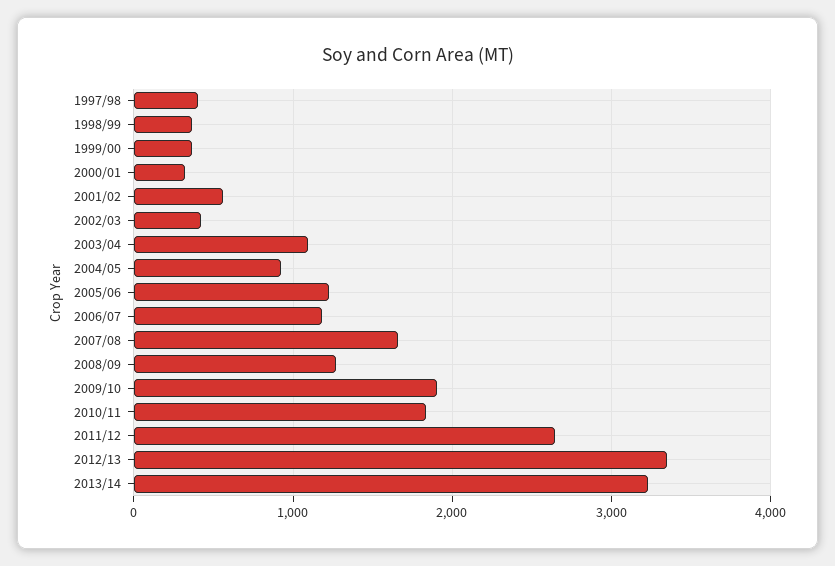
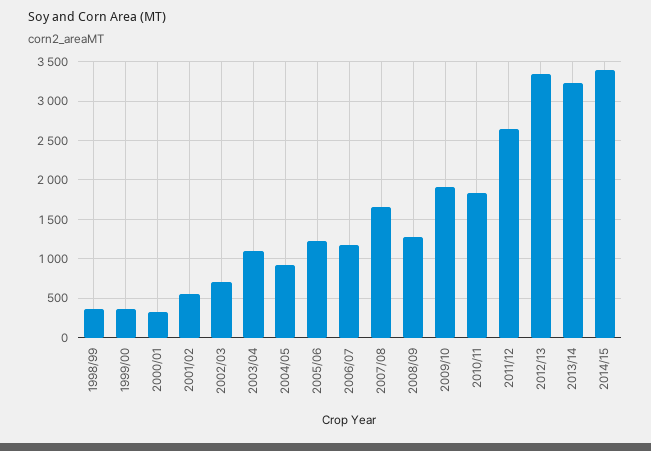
1997/98: 400 -> none
2002/03: 400 -> 700
2014/15: none -> 3400

